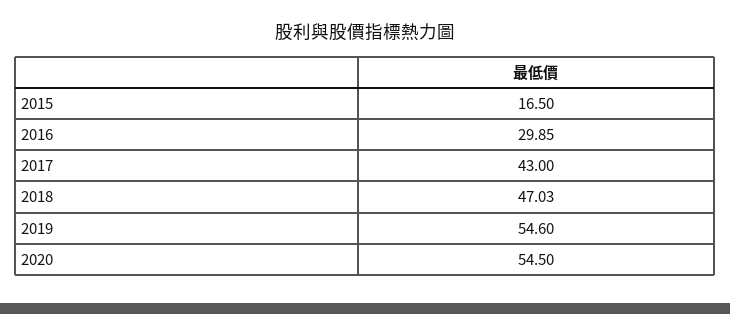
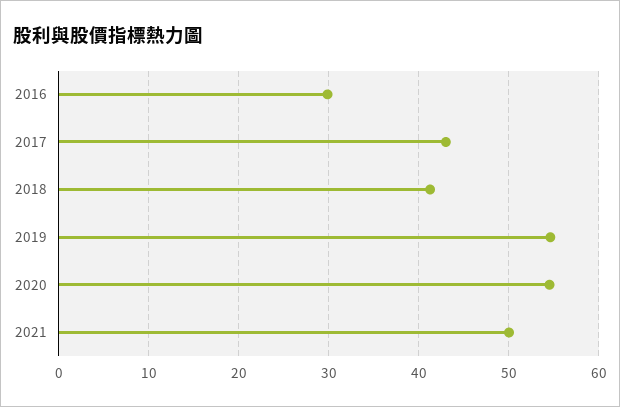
2015: 16.5 -> none
2018: 47.03 -> 41
2021: none -> 50

